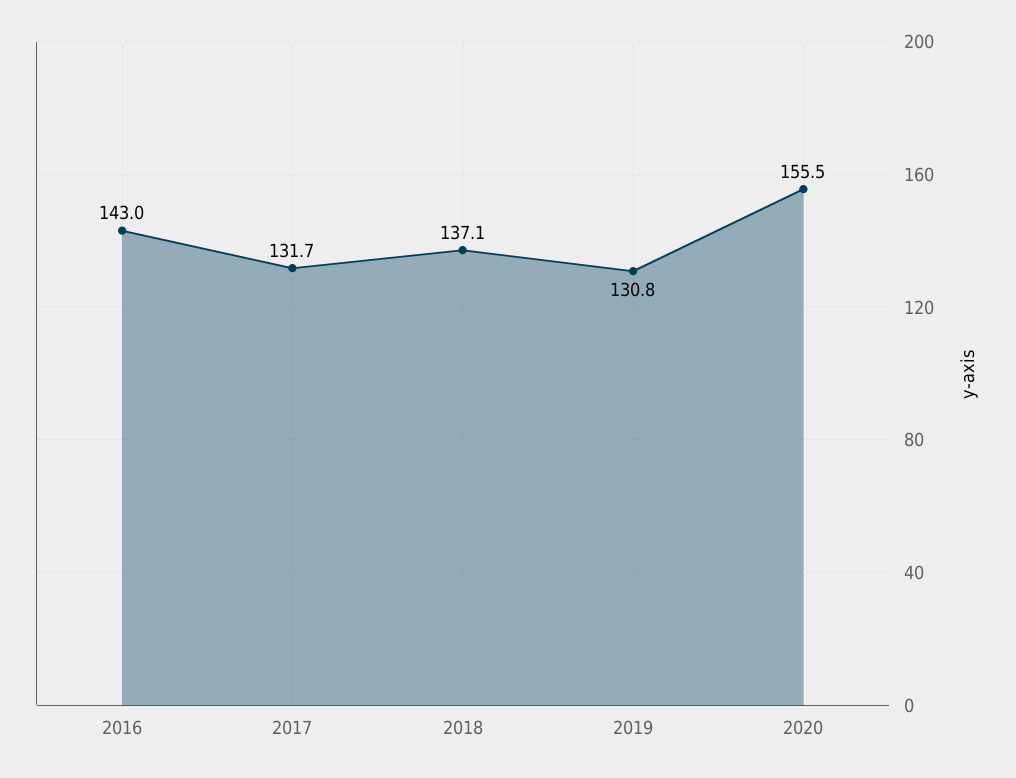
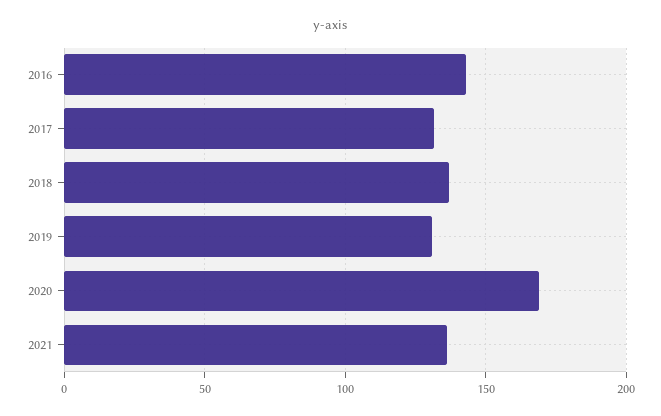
2020: 155.5 -> 170
2021: none -> 135

